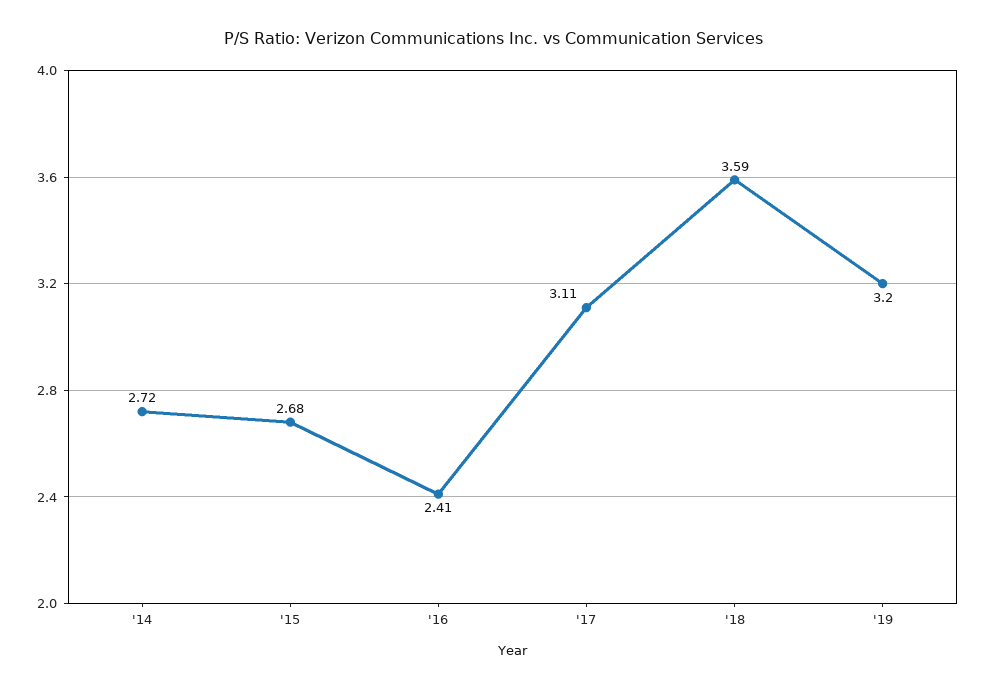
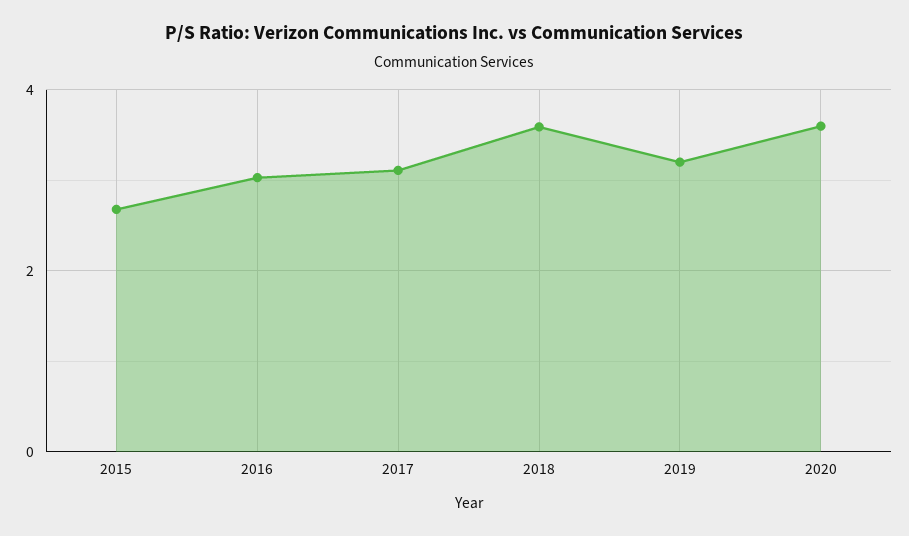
'14: 2.72 -> none
'16: 2.41 -> 3
2020: none -> 3.6

